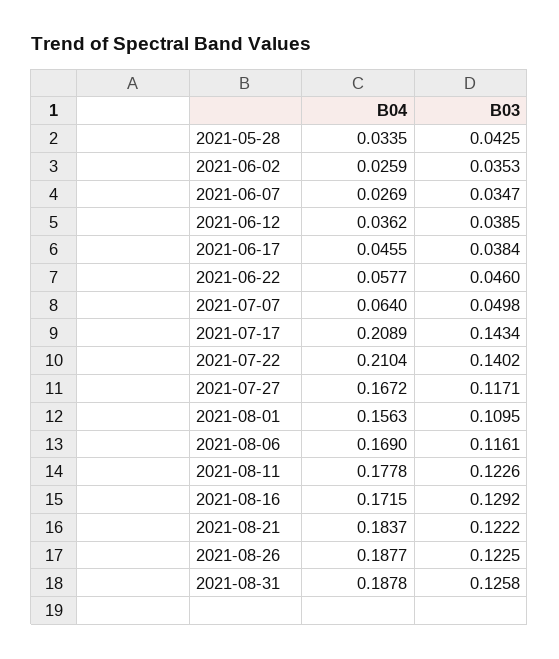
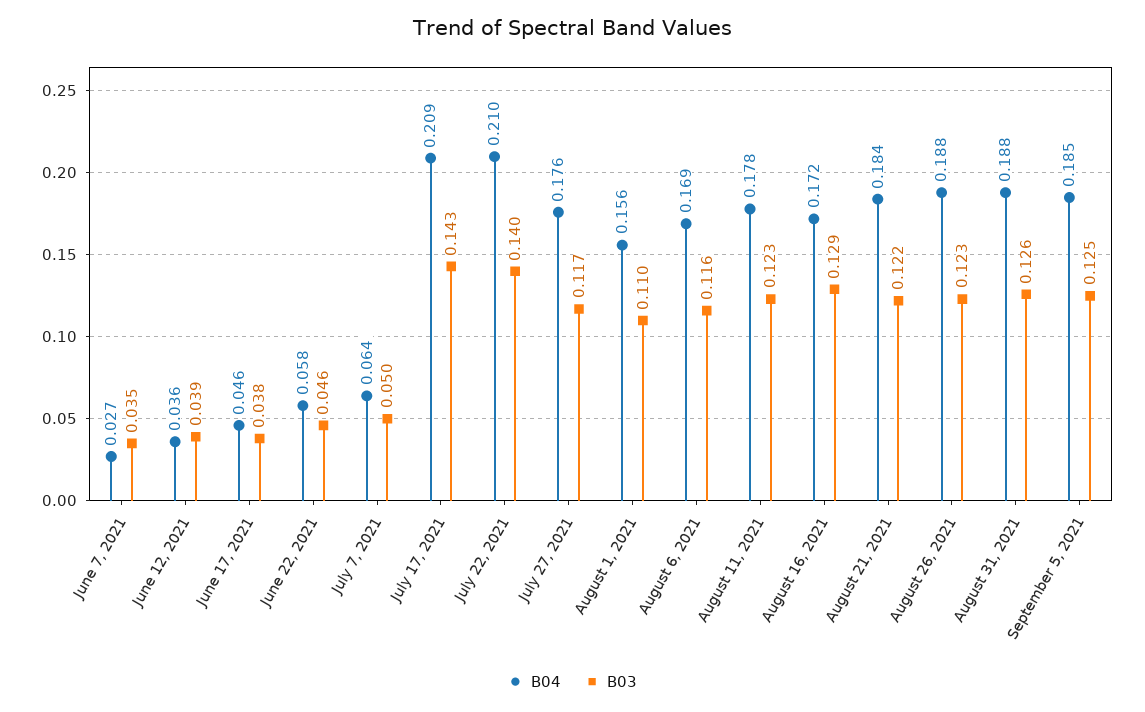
B04, 2021-05-28: 0.0335 -> none
B03, 2021-05-28: 0.0425 -> none
B04, 2021-06-02: 0.0259 -> none
B03, 2021-06-02: 0.0353 -> none
B04, 2021-07-27: 0.1672 -> 0.176
B04, September 5, 2021: none -> 0.185
B03, September 5, 2021: none -> 0.125

